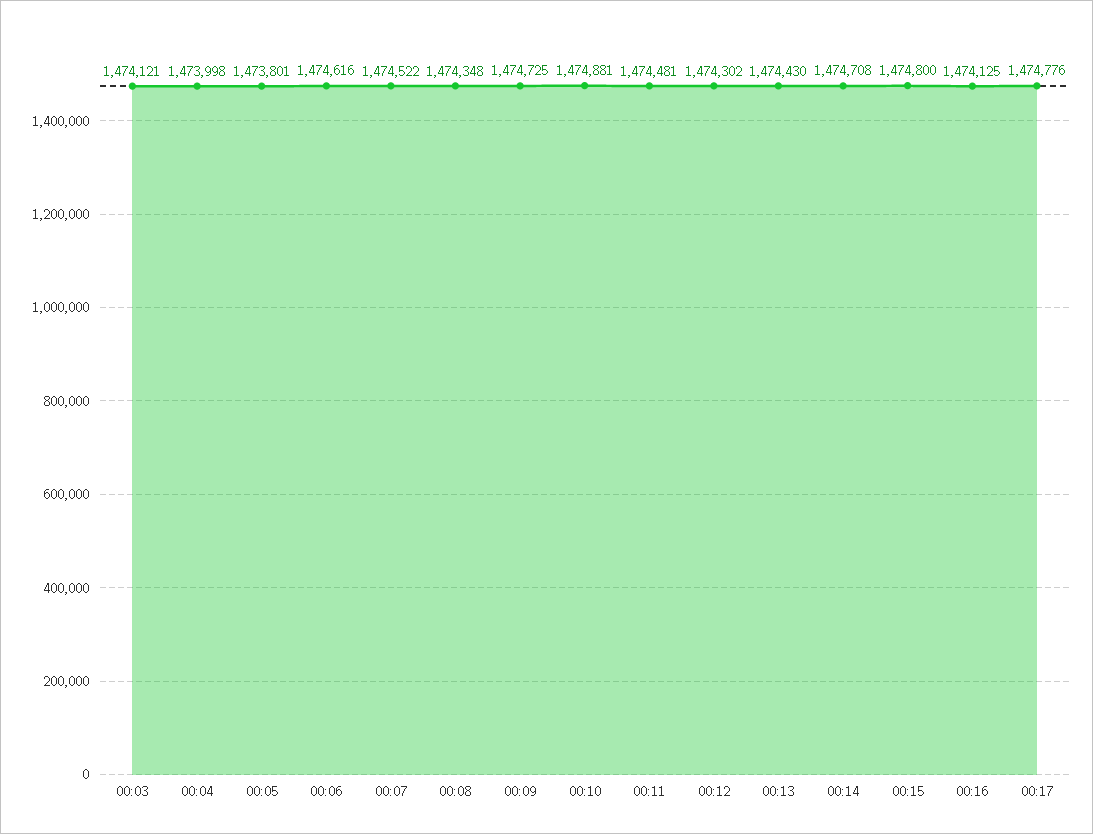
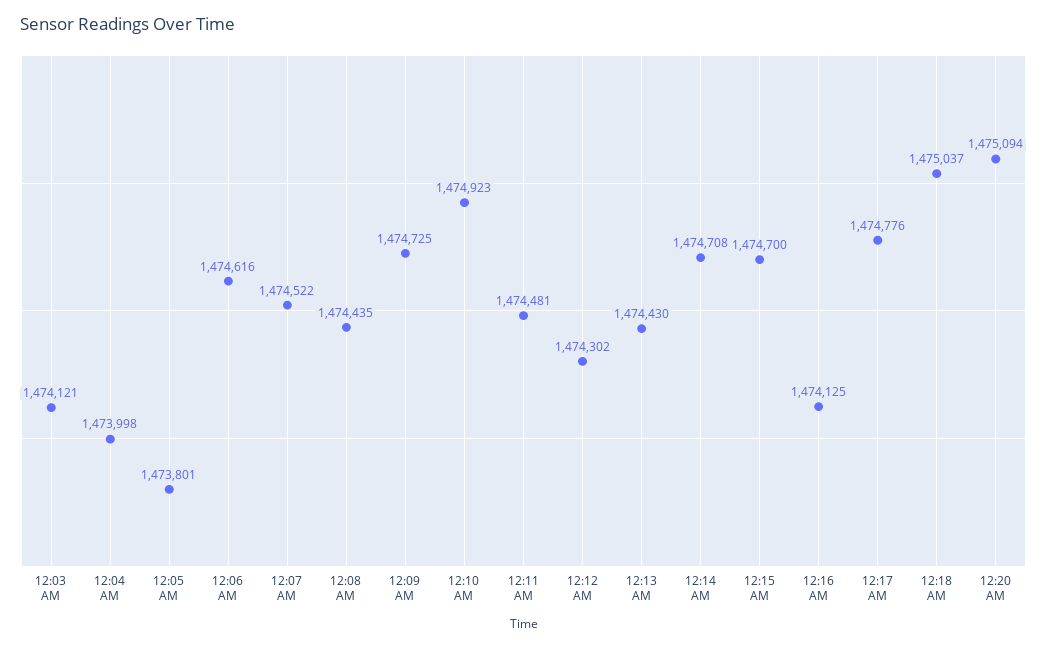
00:08: 1474348 -> 1474435
00:10: 1474881 -> 1474923
00:15: 1474800 -> 1474700
12:18 AM: none -> 1475037
12:20 AM: none -> 1475094

